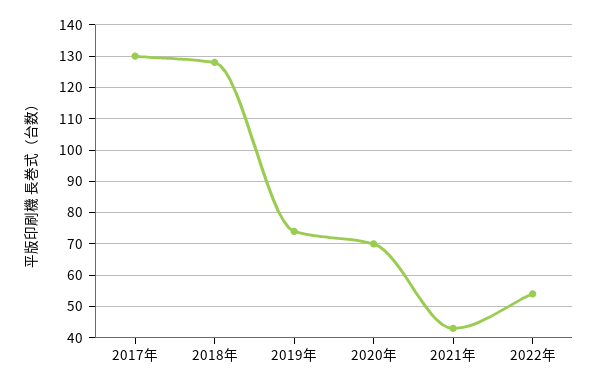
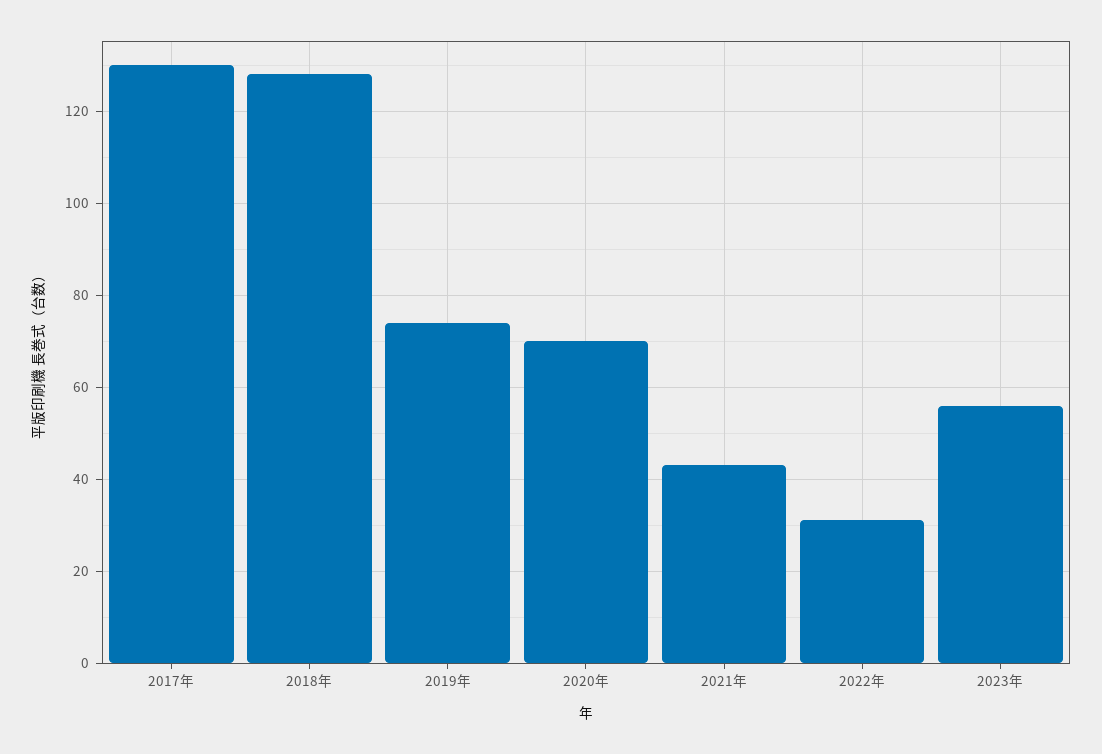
2022年: 55 -> 30
2023年: none -> 55

